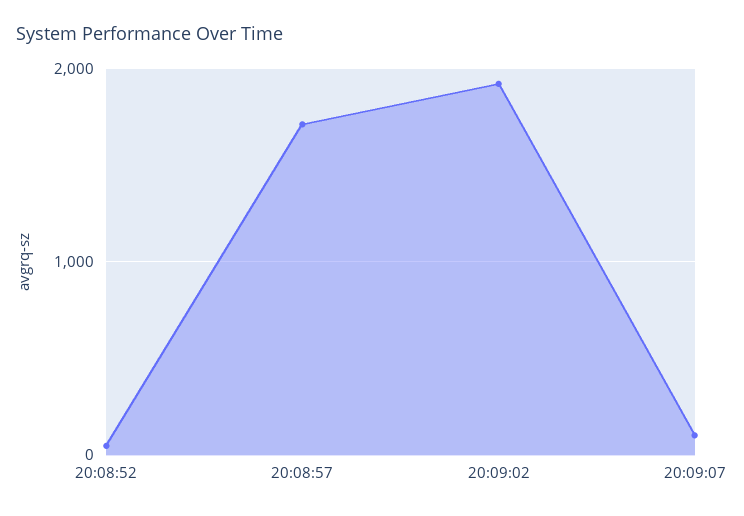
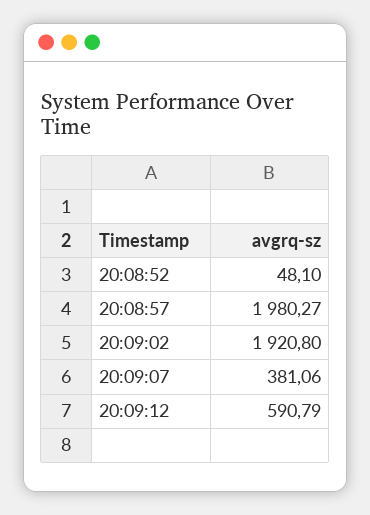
20:08:57: 1700 -> 1980.27
20:09:07: 100 -> 381.06
20:09:12: none -> 590.79

